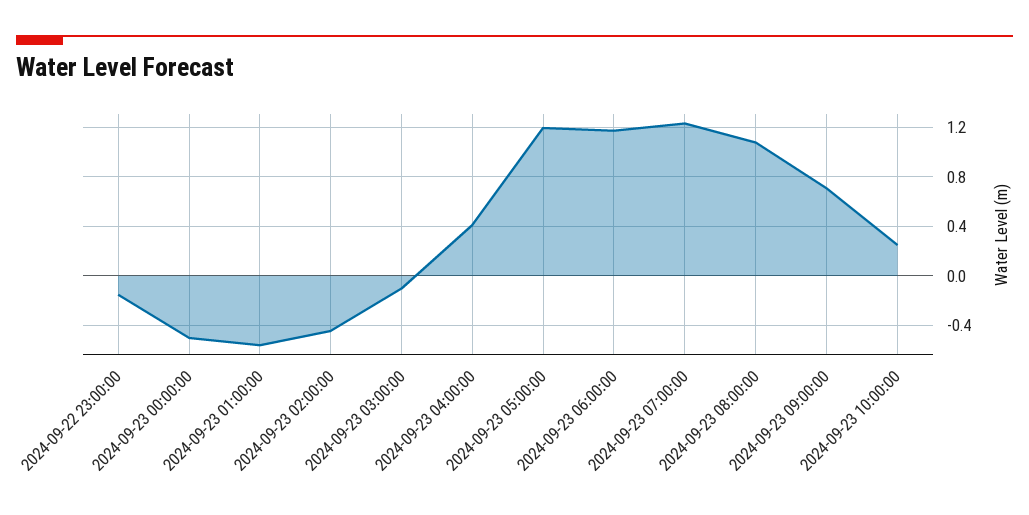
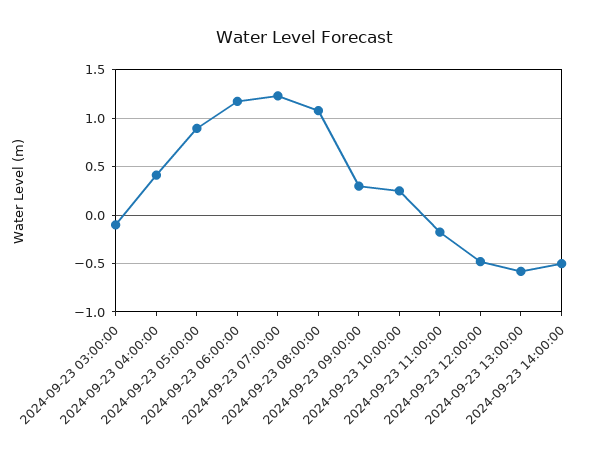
2024-09-22 23:00:00: -0.15 -> none
2024-09-23 00:00:00: -0.5 -> none
2024-09-23 01:00:00: -0.55 -> none
2024-09-23 02:00:00: -0.45 -> none
2024-09-23 05:00:00: 1.2 -> 0.9
2024-09-23 09:00:00: 0.7 -> 0.3
2024-09-23 11:00:00: none -> -0.2
2024-09-23 12:00:00: none -> -0.5
2024-09-23 13:00:00: none -> -0.6
2024-09-23 14:00:00: none -> -0.5

